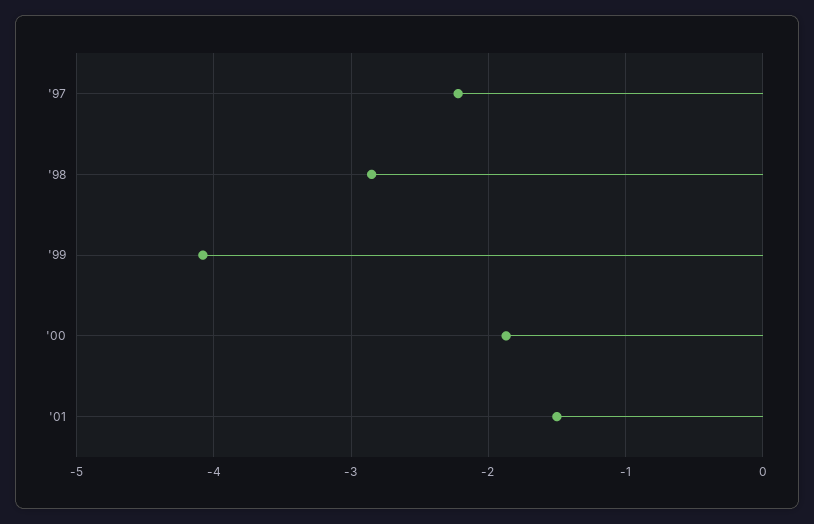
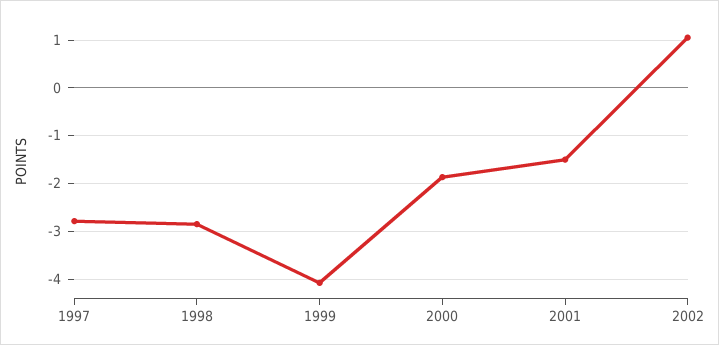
'97: -2.2 -> -2.8
2002: none -> 1

